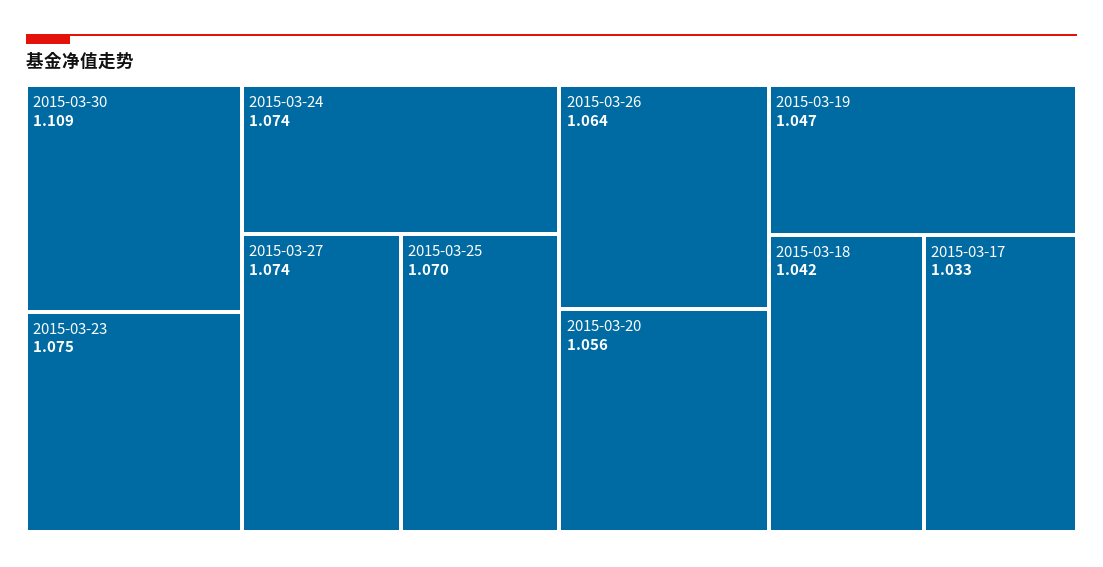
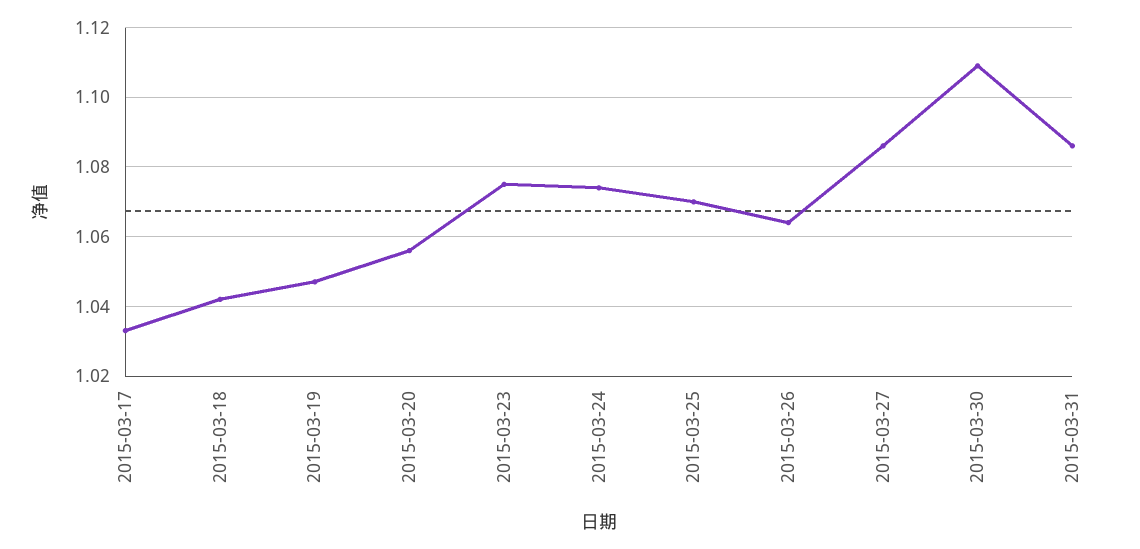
2015-03-27: 1.074 -> 1.085
2015-03-31: none -> 1.085

